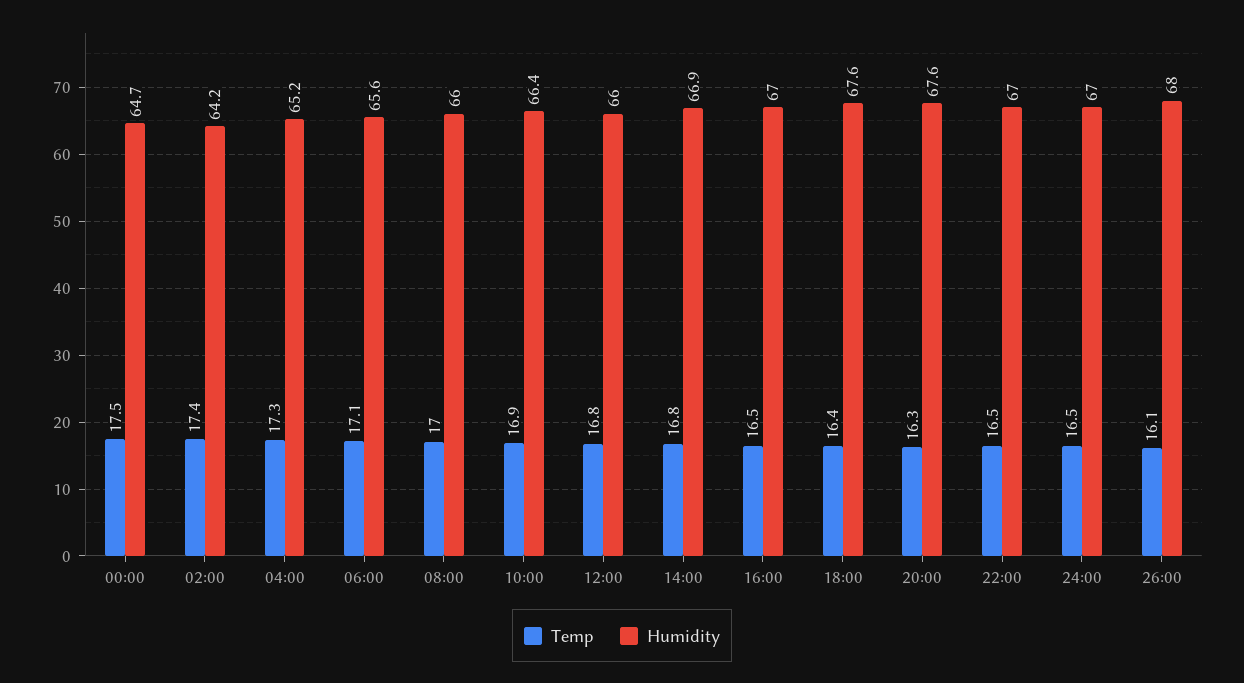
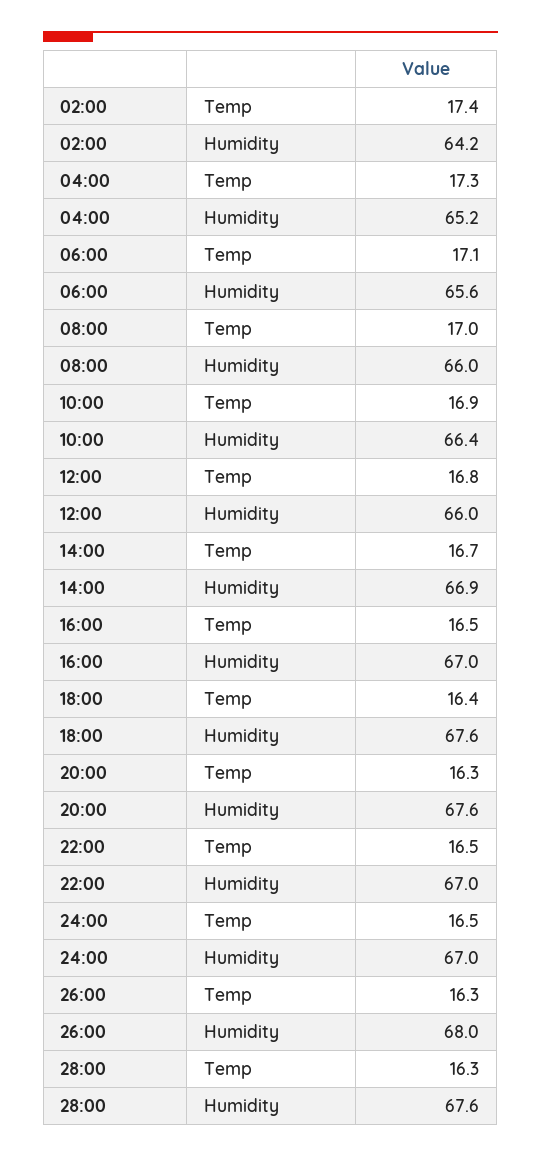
Temp, 00:00: 17.5 -> none
Humidity, 00:00: 64.7 -> none
Temp, 14:00: 16.8 -> 16.7
Temp, 26:00: 16.1 -> 16.3
Temp, 28:00: none -> 16.3
Humidity, 28:00: none -> 67.6

